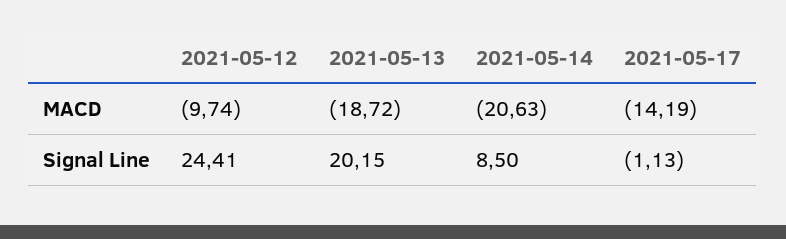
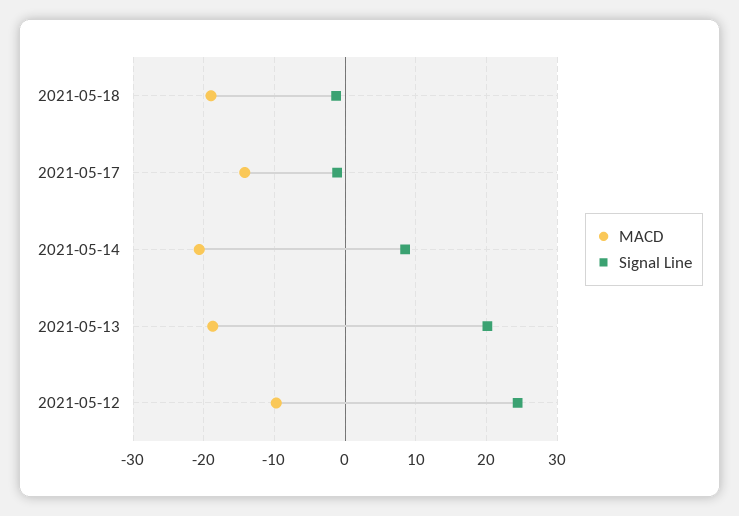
MACD, 2021-05-18: none -> -19
Signal Line, 2021-05-18: none -> -1

